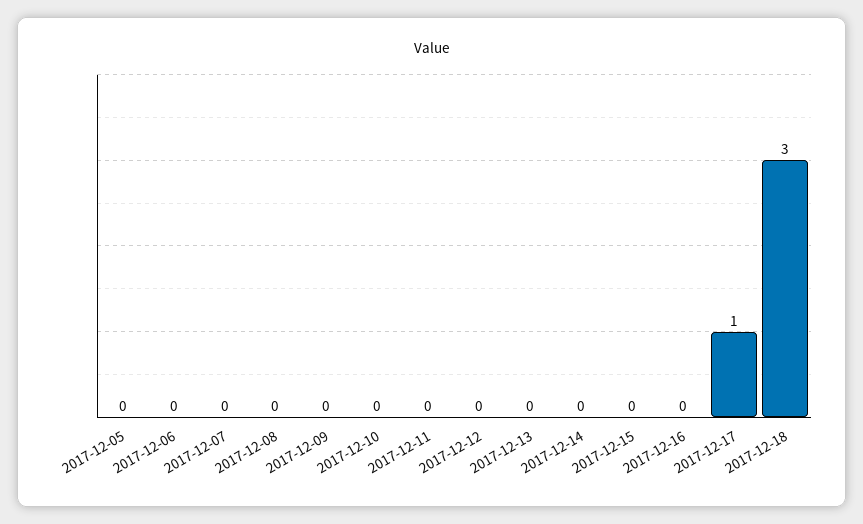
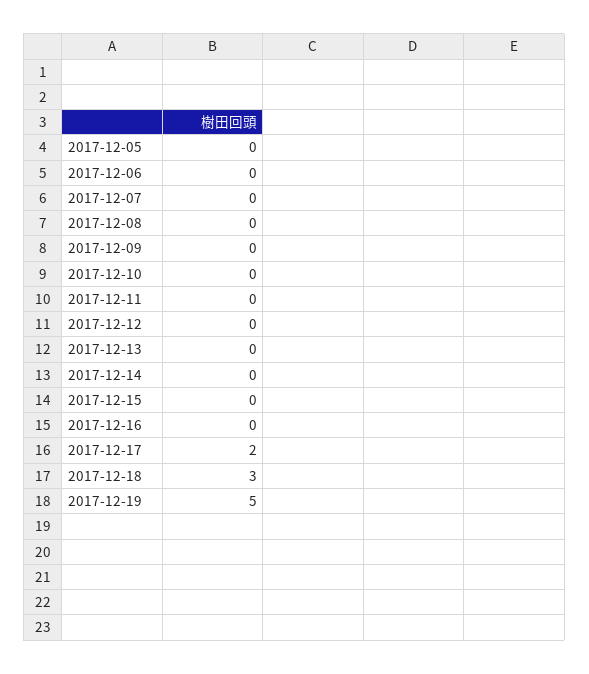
2017-12-17: 1 -> 2
2017-12-19: none -> 5

